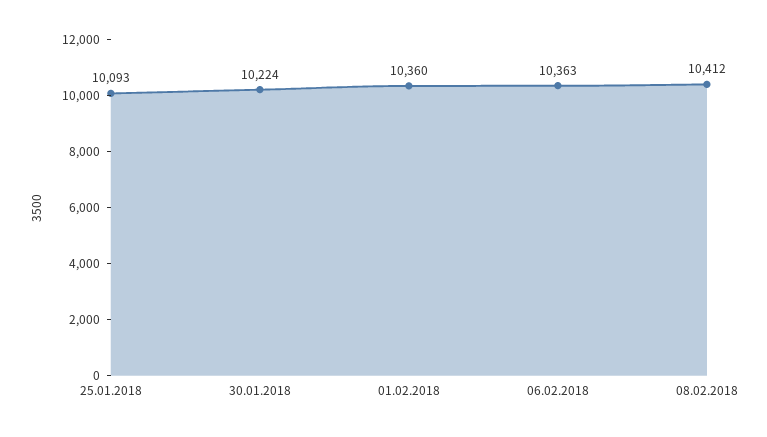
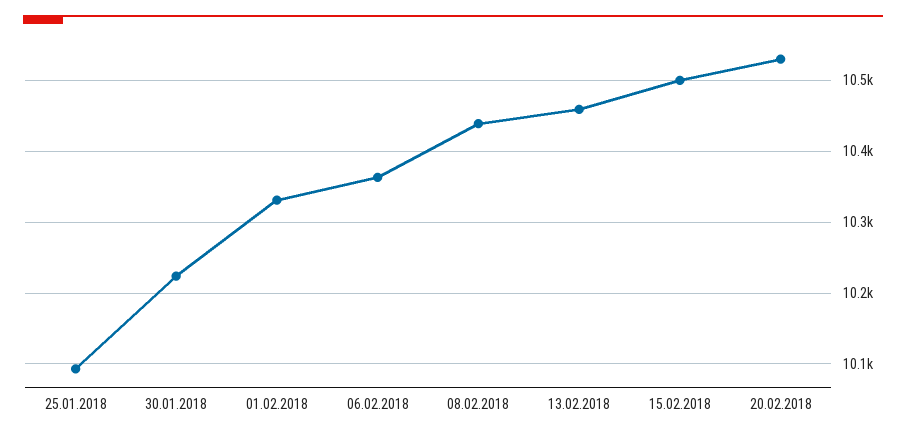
01.02.2018: 10360 -> 10330
08.02.2018: 10412 -> 10440
13.02.2018: none -> 10460
15.02.2018: none -> 10500
20.02.2018: none -> 10530

